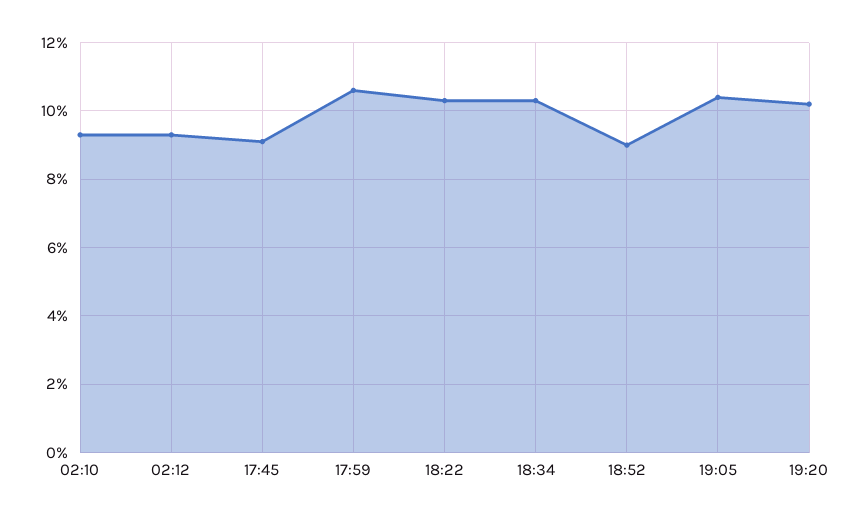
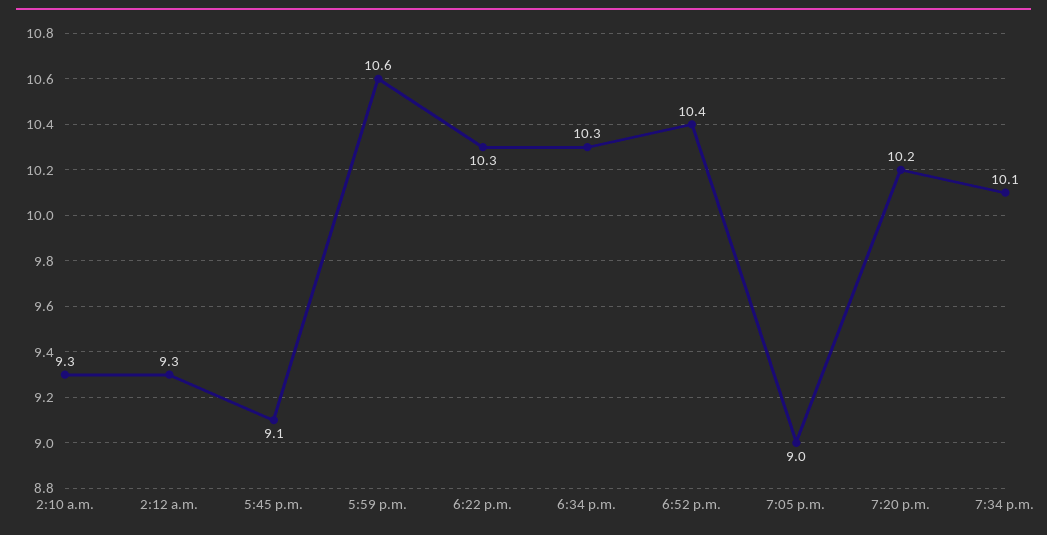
18:52: 9 -> 10.4
19:05: 10.5 -> 9
7:34 p.m.: none -> 10.1

